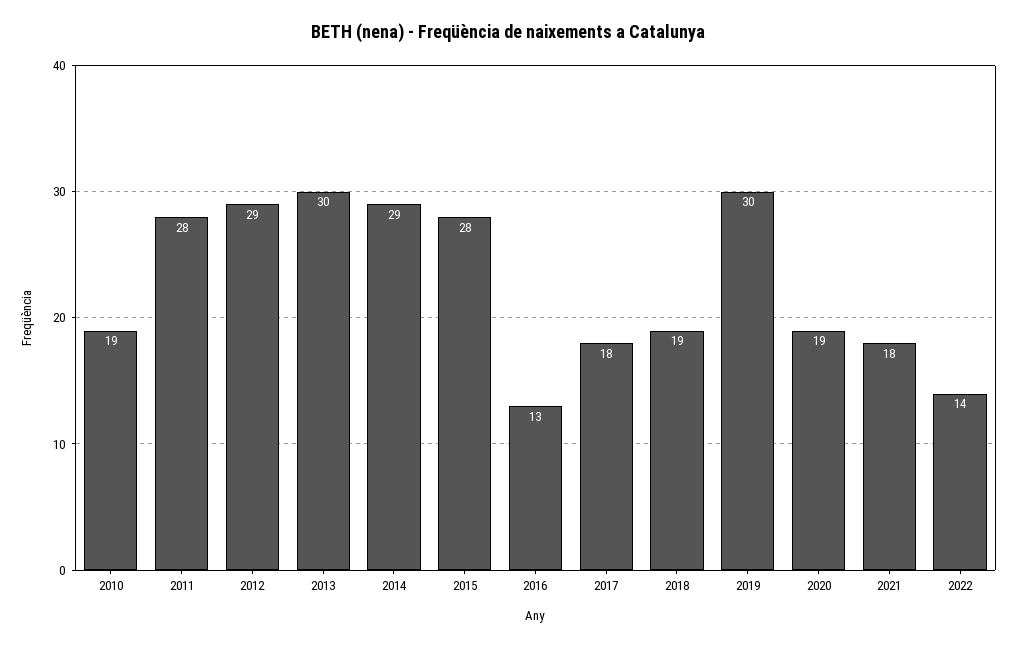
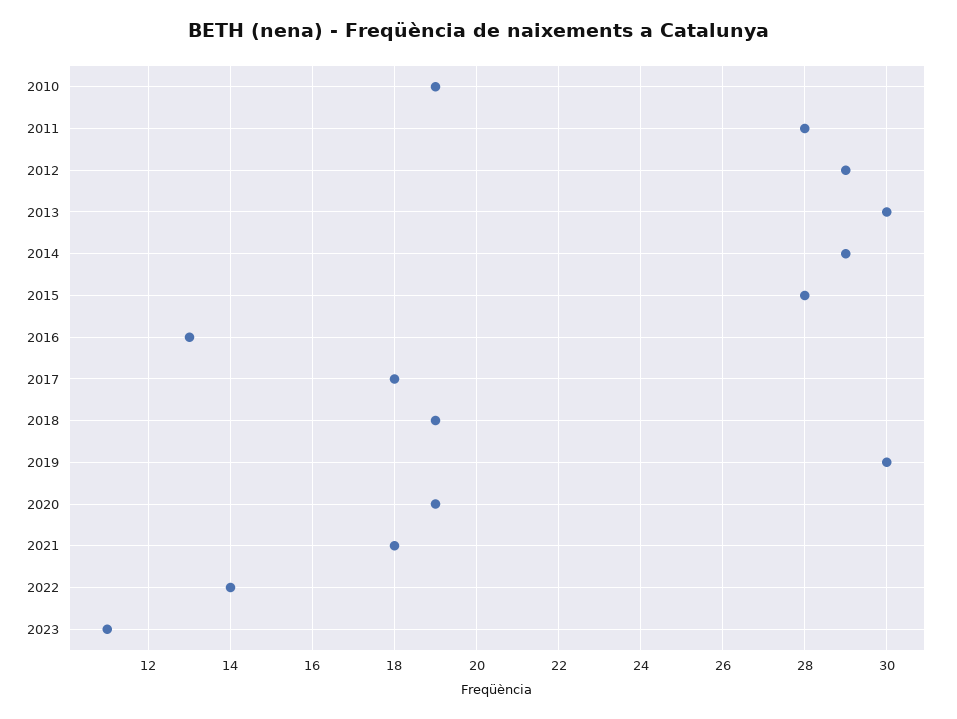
2023: none -> 11

